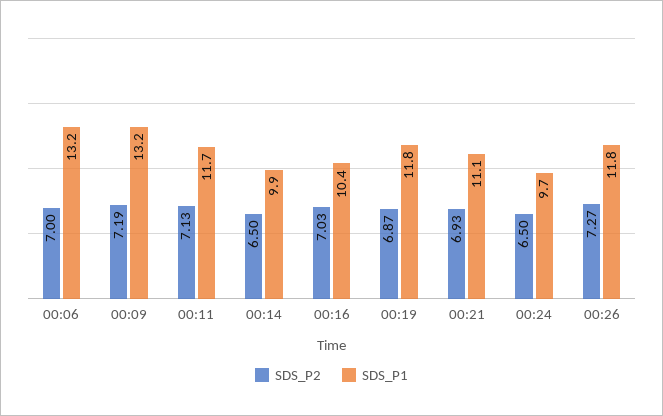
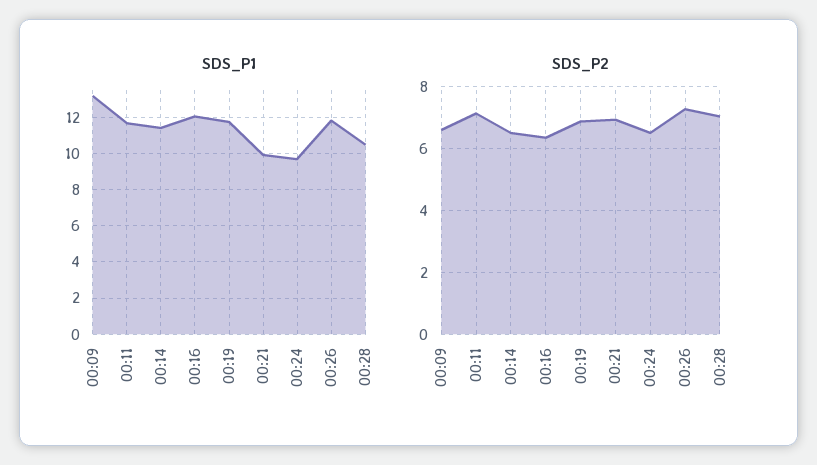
SDS_P2, 00:06: 7 -> none
SDS_P1, 00:06: 13.2 -> none
SDS_P2, 00:09: 7.19 -> 6.6
SDS_P1, 00:14: 9.9 -> 11.5
SDS_P2, 00:16: 7.03 -> 6.4
SDS_P1, 00:16: 10.4 -> 12
SDS_P1, 00:21: 11.1 -> 10
SDS_P1, 00:28: none -> 10.5
SDS_P2, 00:28: none -> 7

